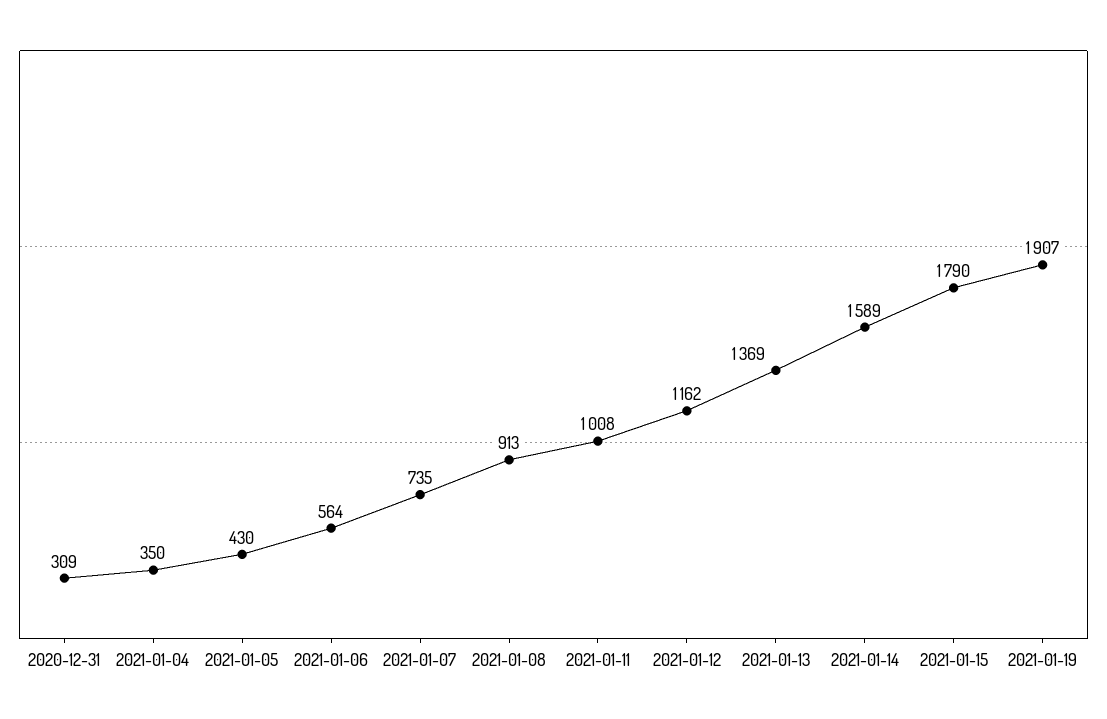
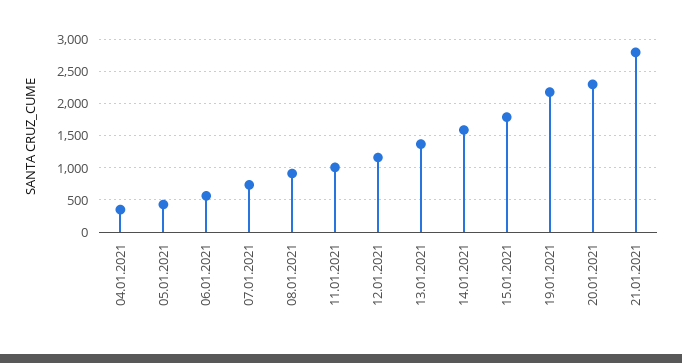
2020-12-31: 309 -> none
2021-01-19: 1907 -> 2200
20.01.2021: none -> 2300
21.01.2021: none -> 2800

